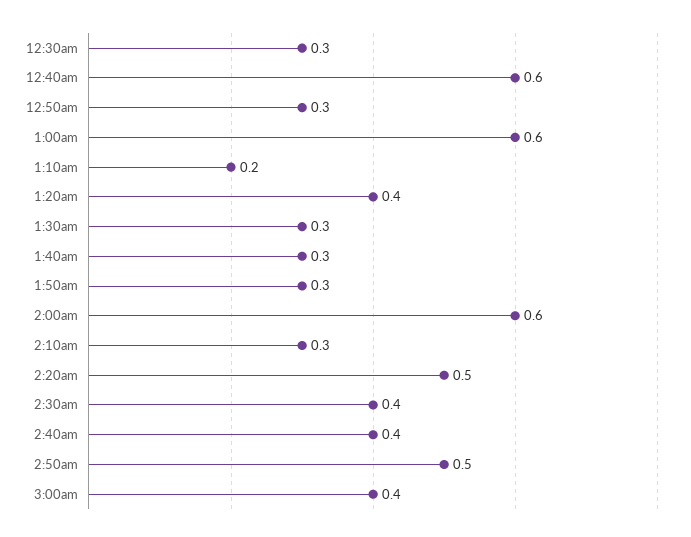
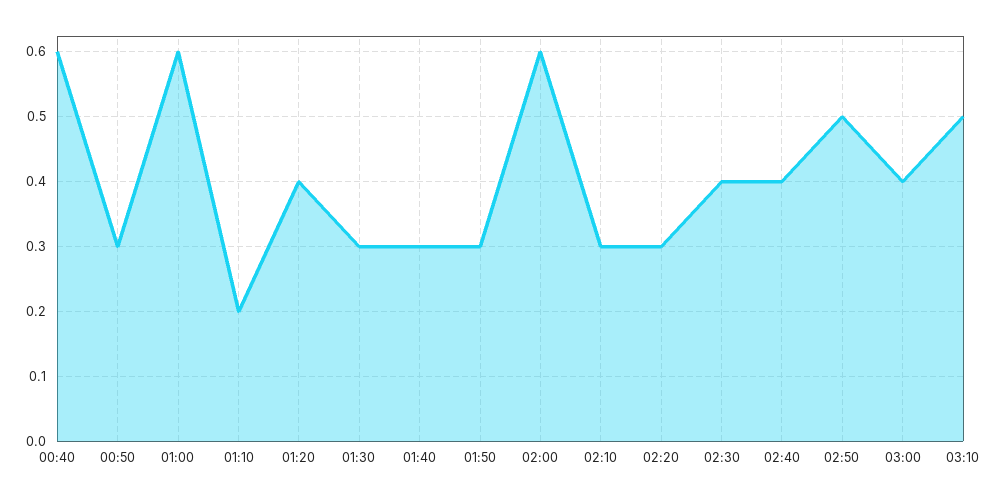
12:30am: 0.3 -> none
2:20am: 0.5 -> 0.3
03:10: none -> 0.5

